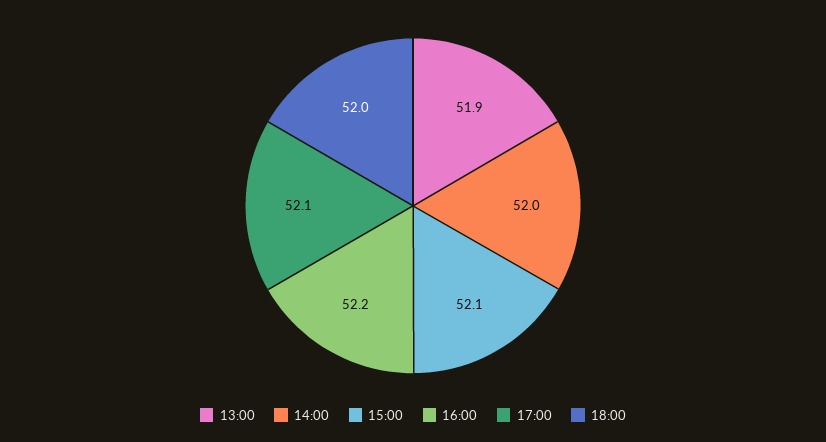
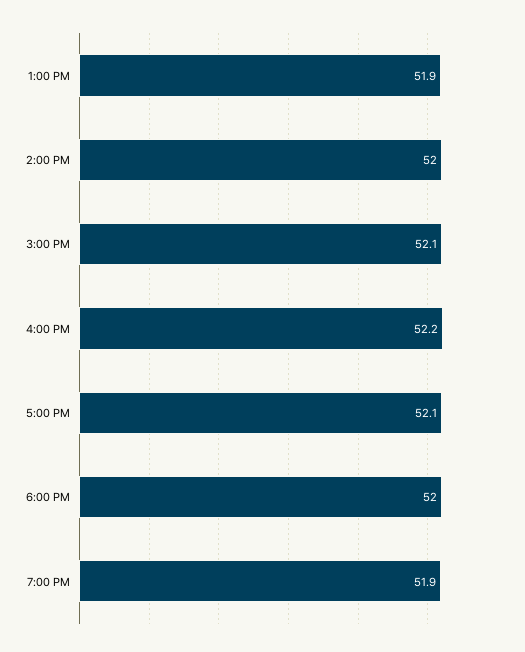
7:00 PM: none -> 51.9

